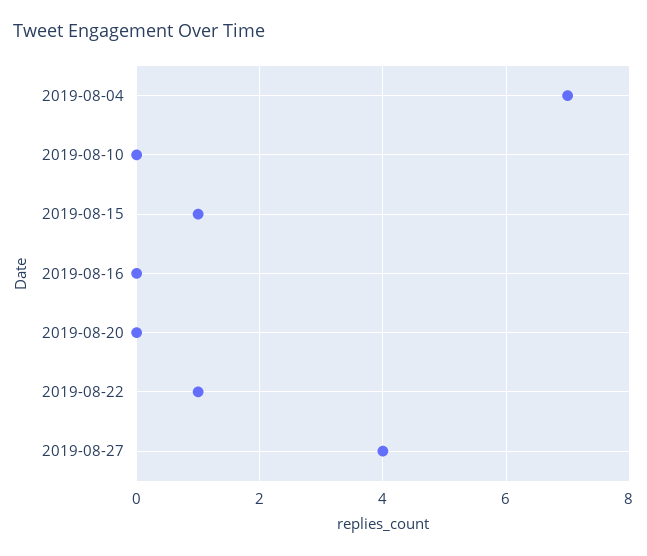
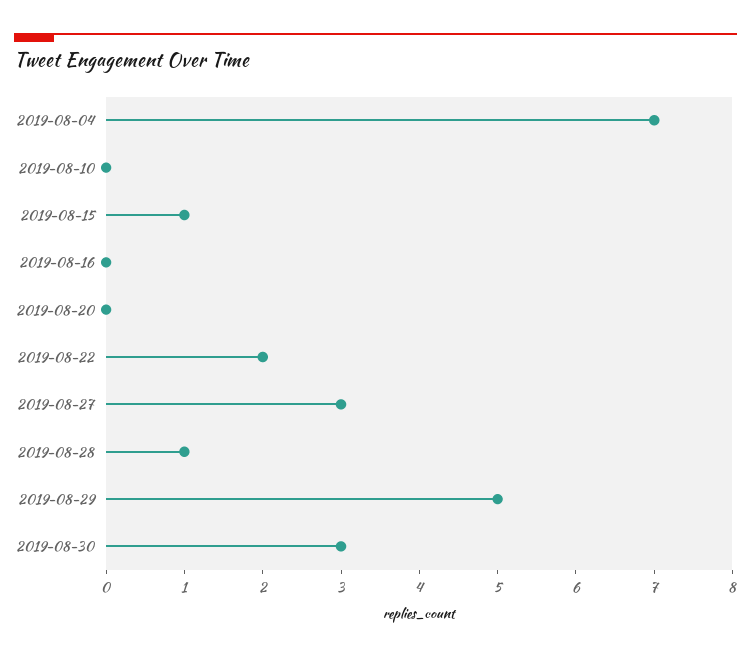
2019-08-22: 1 -> 2
2019-08-27: 4 -> 3
2019-08-28: none -> 1
2019-08-29: none -> 5
2019-08-30: none -> 3

